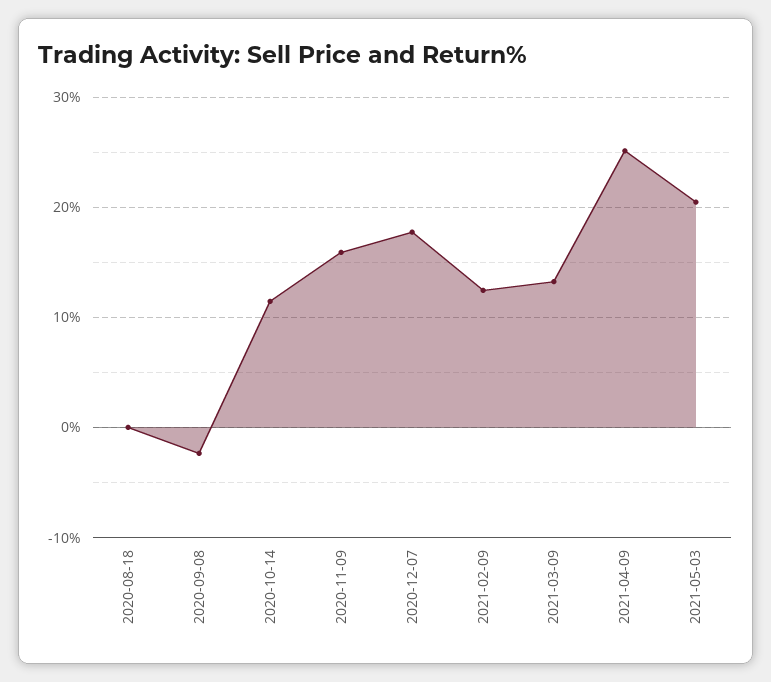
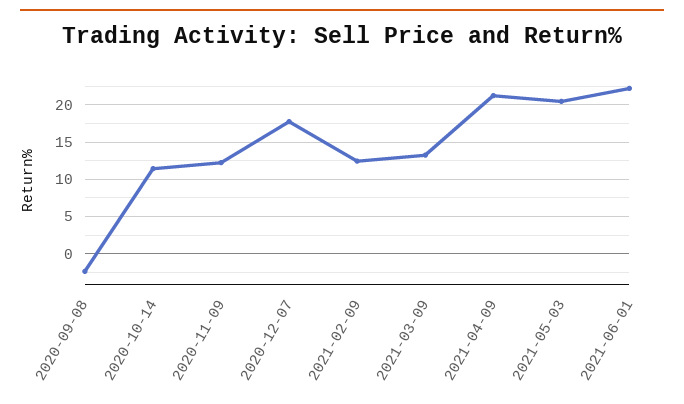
2020-08-18: 0 -> none
2020-11-09: 16 -> 12
2021-04-09: 25 -> 21
2021-06-01: none -> 22

